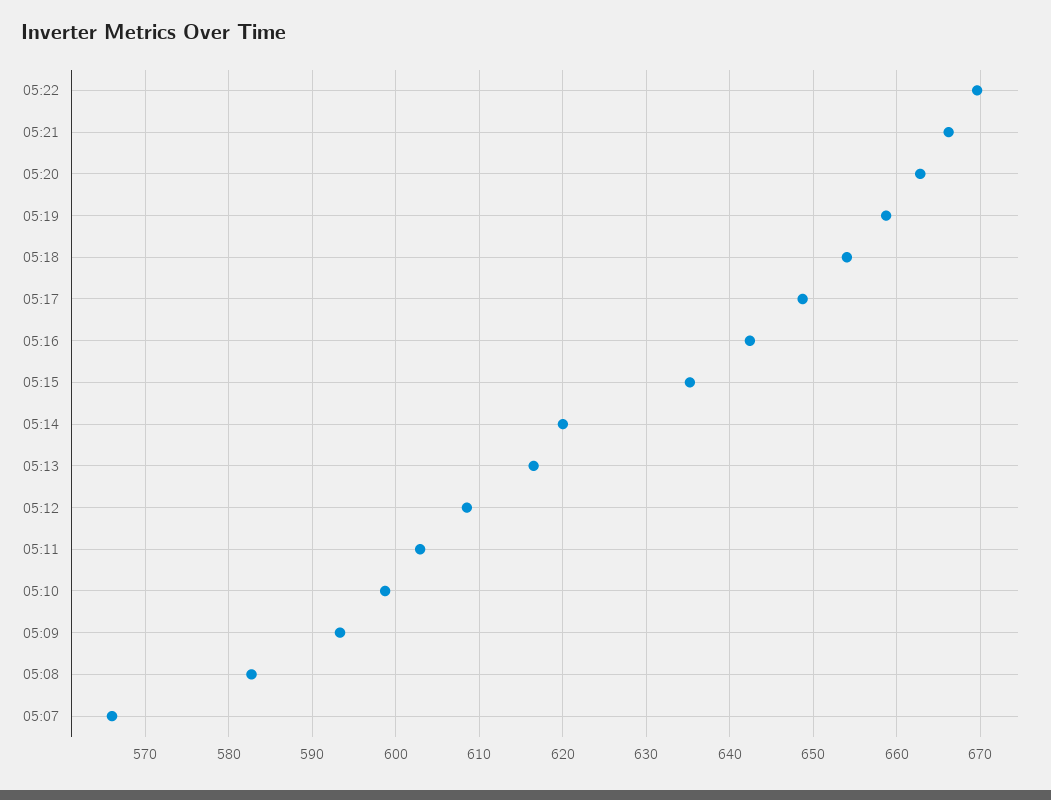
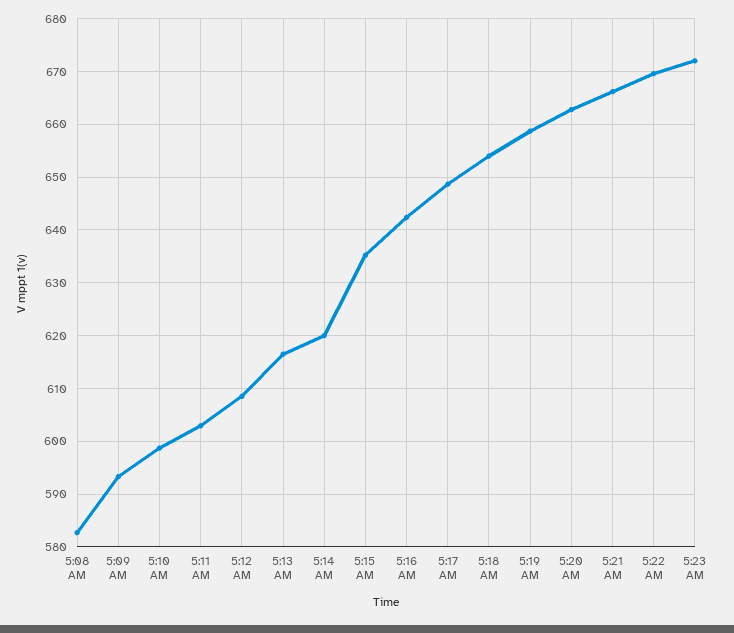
05:07: 566 -> none
5:23 AM: none -> 672

